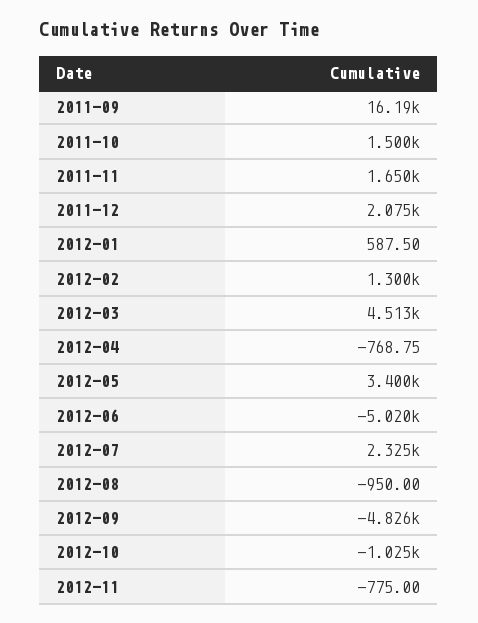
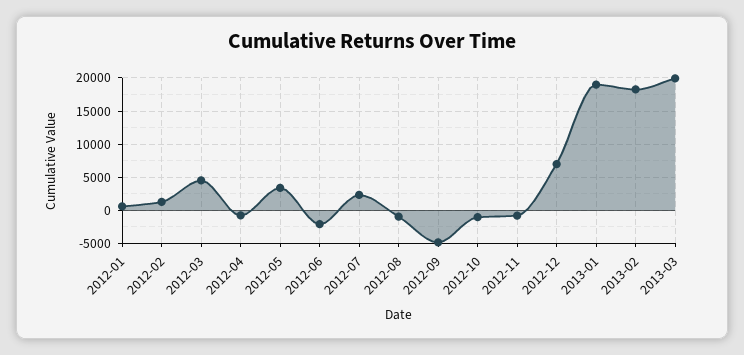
2011-09: 16190 -> none
2011-10: 1500 -> none
2011-11: 1650 -> none
2011-12: 2075 -> none
2012-06: -5020 -> -2000
2012-12: none -> 7000
2013-01: none -> 19000
2013-02: none -> 18000
2013-03: none -> 20000

